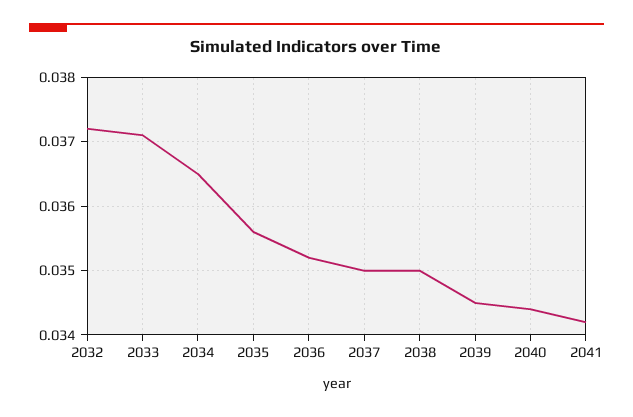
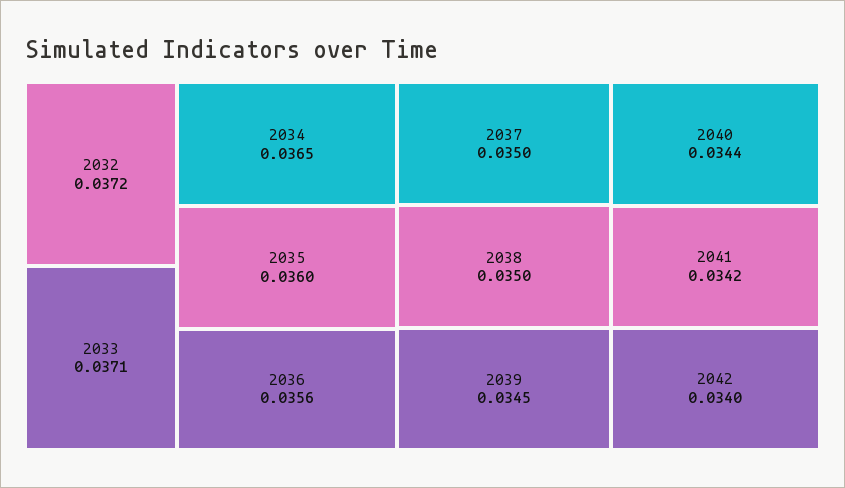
2035: 0.0356 -> 0.036
2036: 0.0352 -> 0.0356
2042: none -> 0.034

